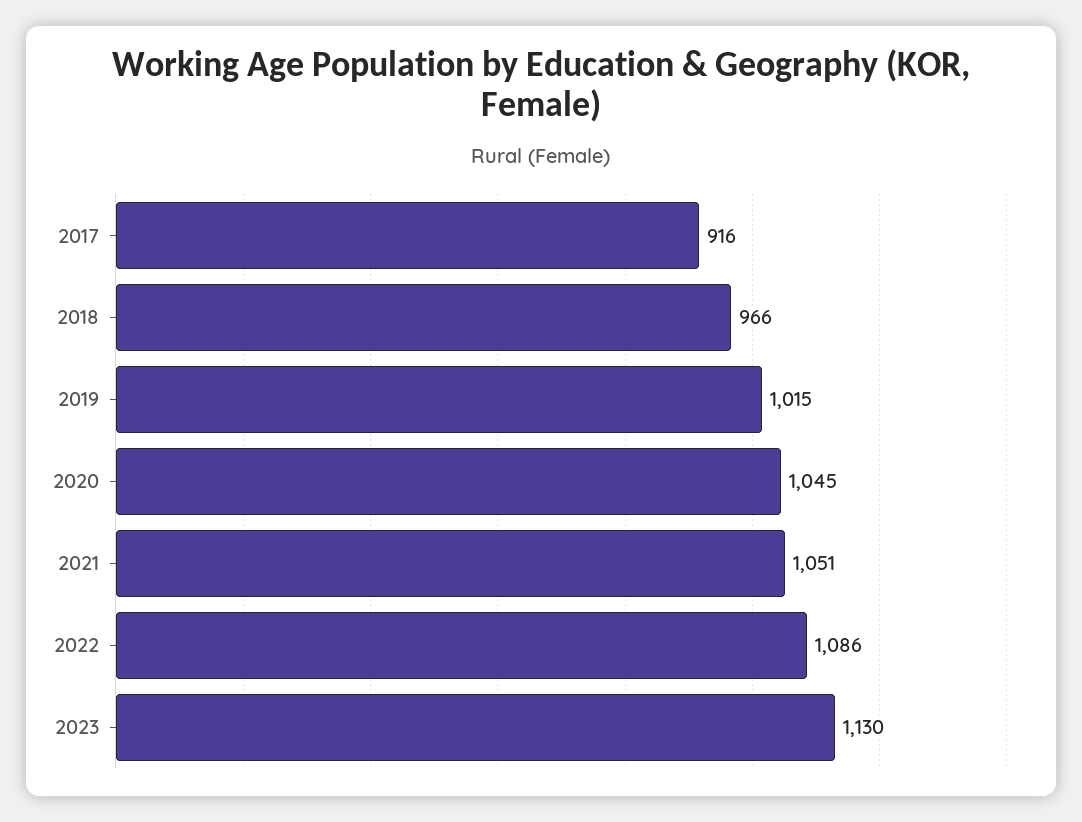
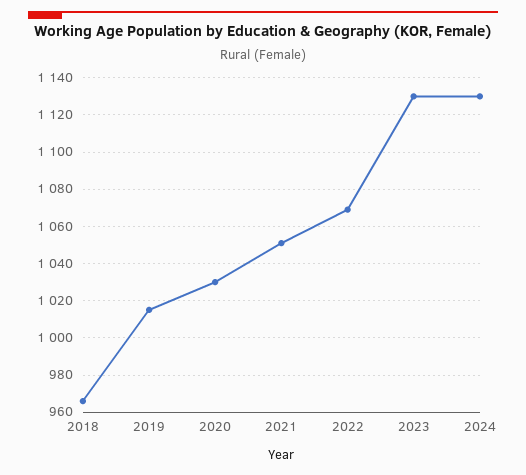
2017: 916 -> none
2020: 1045 -> 1030
2022: 1086 -> 1070
2024: none -> 1130

